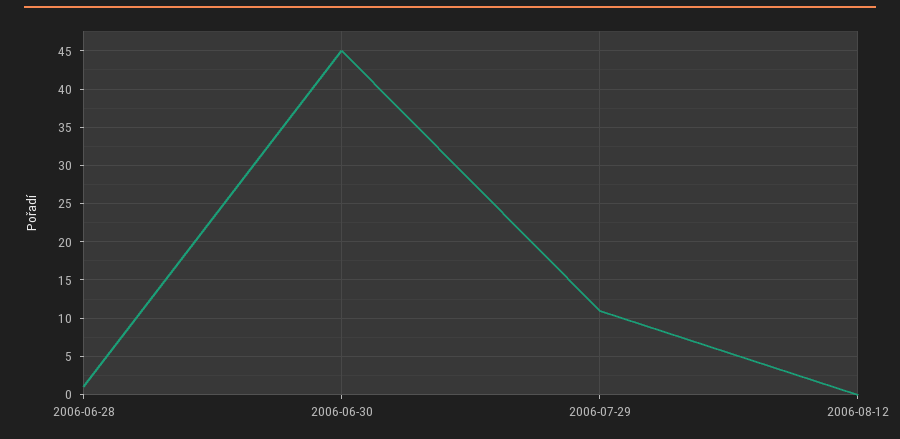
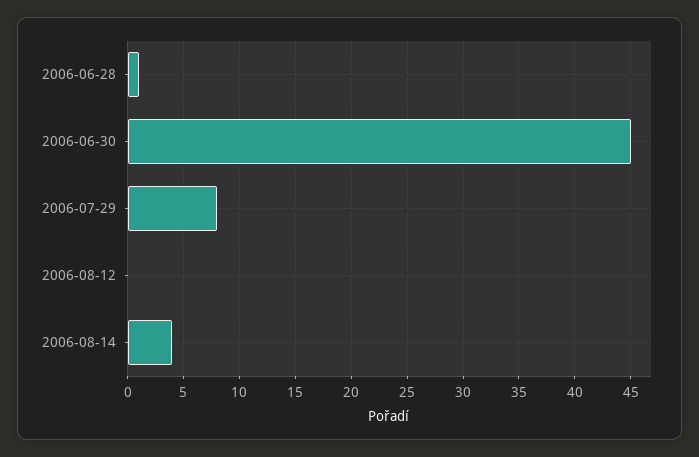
2006-07-29: 11 -> 8
2006-08-14: none -> 4

